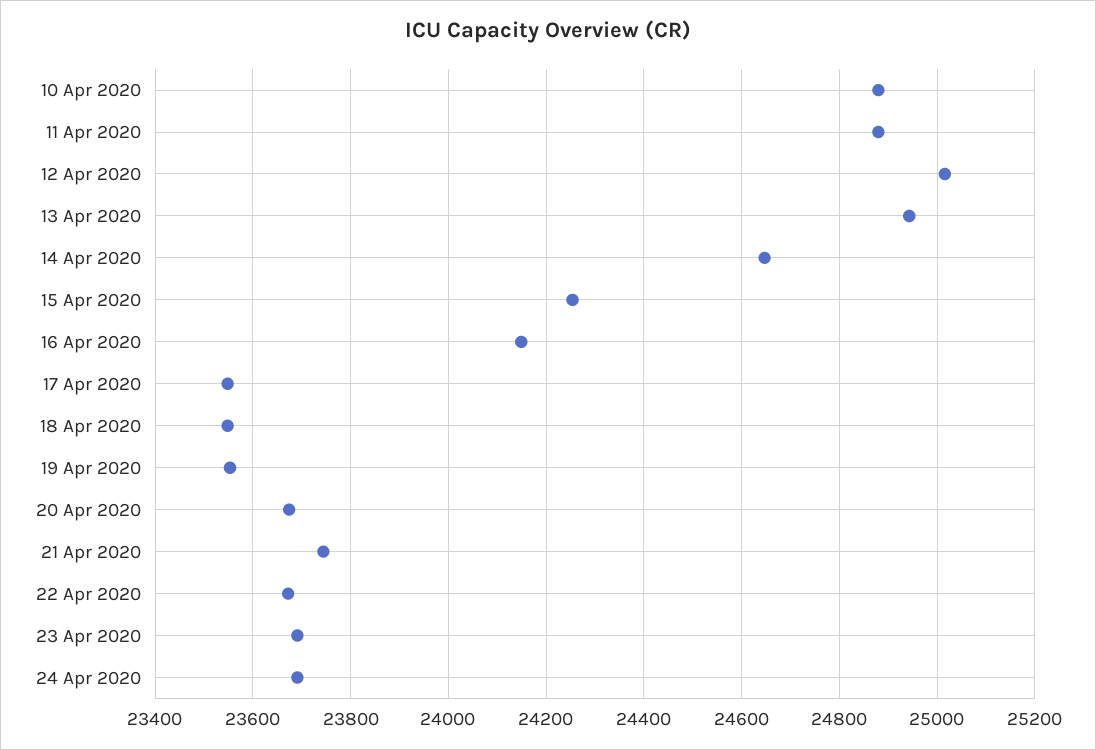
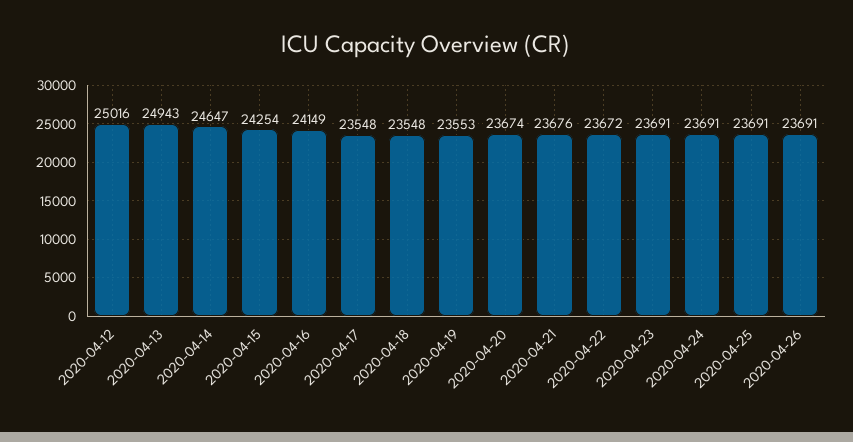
10 Apr 2020: 24880 -> none
11 Apr 2020: 24880 -> none
21 Apr 2020: 23740 -> 23676
2020-04-25: none -> 23691
2020-04-26: none -> 23691

